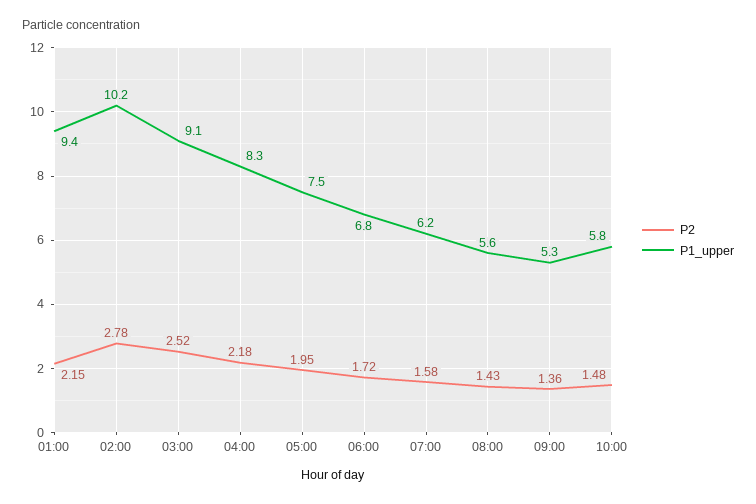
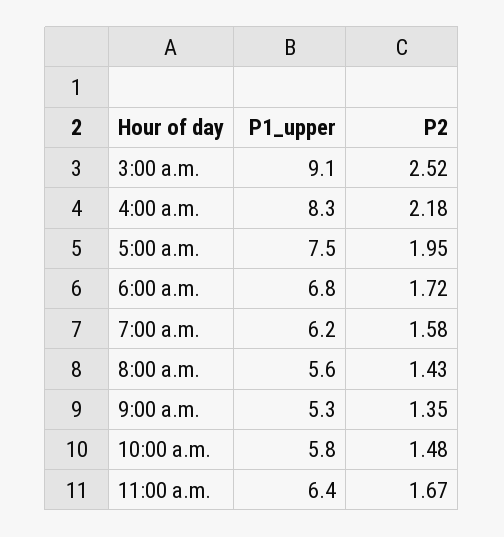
P2, 01:00: 2.15 -> none
P1_upper, 01:00: 9.4 -> none
P2, 02:00: 2.78 -> none
P1_upper, 02:00: 10.2 -> none
P2, 09:00: 1.36 -> 1.35
P1_upper, 11:00 a.m.: none -> 6.4
P2, 11:00 a.m.: none -> 1.67

